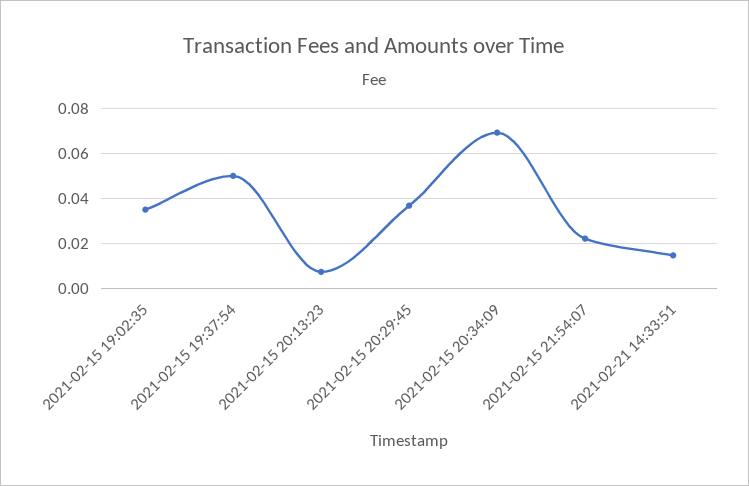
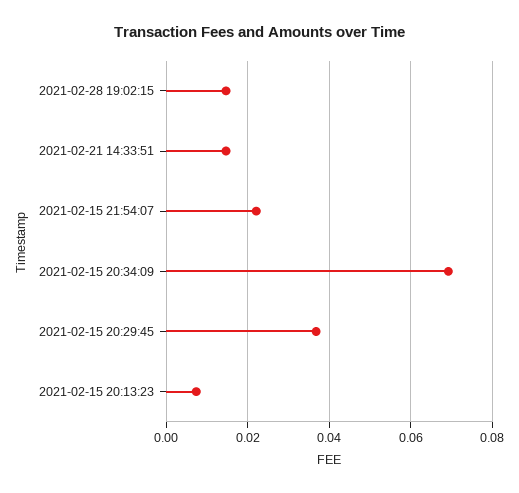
2021-02-15 19:02:35: 0.035 -> none
2021-02-15 19:37:54: 0.05 -> none
2021-02-28 19:02:15: none -> 0.014

